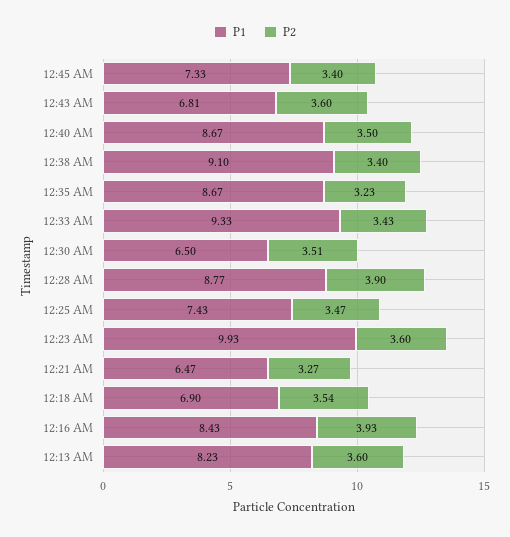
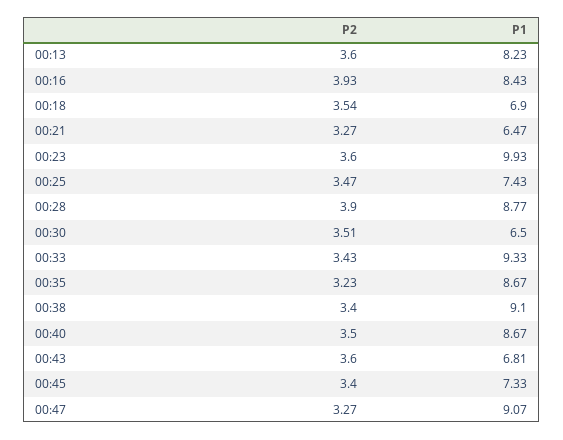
P2, 00:47: none -> 3.27
P1, 00:47: none -> 9.07

